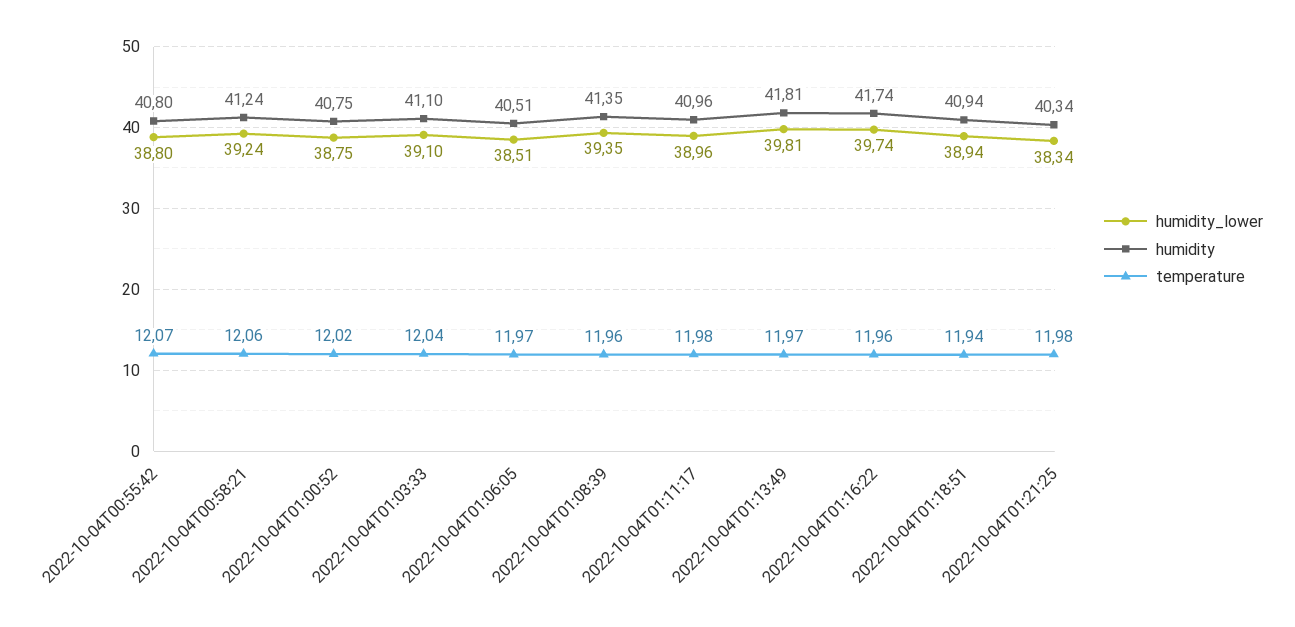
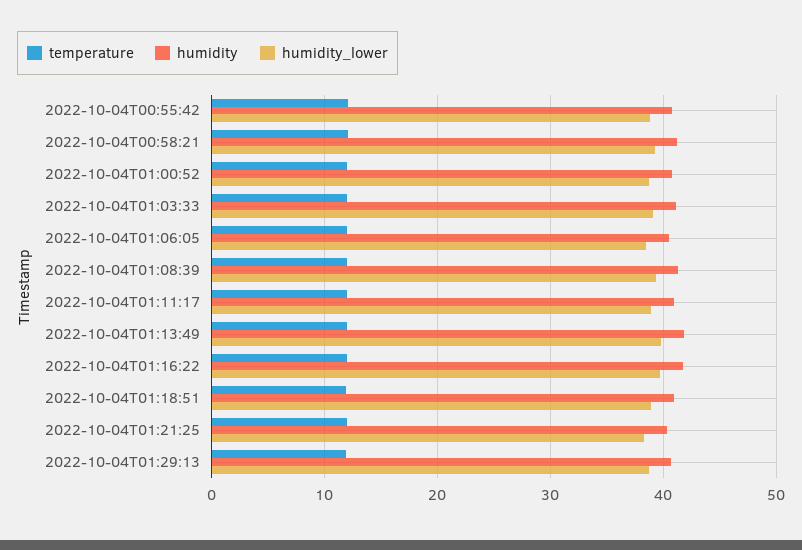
temperature, 2022-10-04T01:29:13: none -> 12
humidity, 2022-10-04T01:29:13: none -> 41
humidity_lower, 2022-10-04T01:29:13: none -> 39

